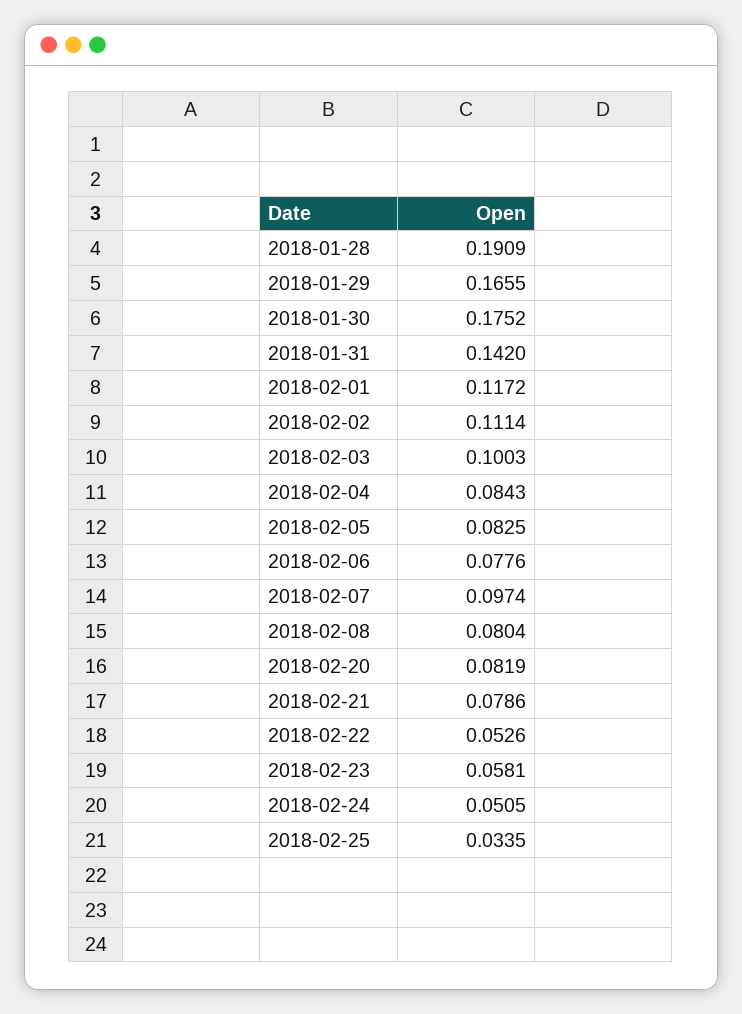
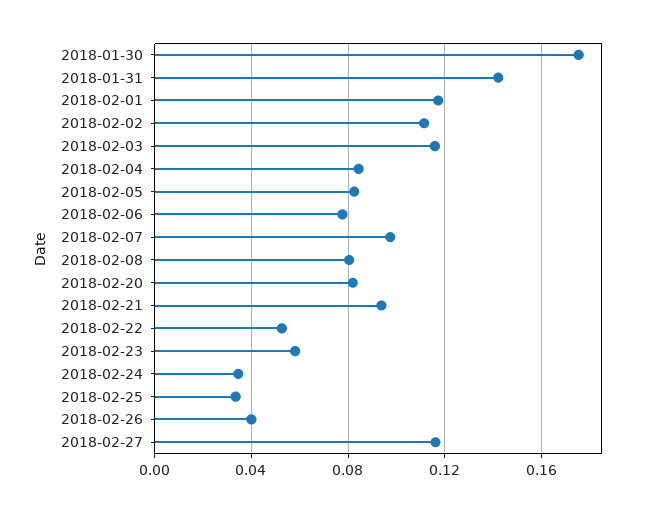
2018-01-28: 0.1909 -> none
2018-01-29: 0.1655 -> none
2018-02-03: 0.1003 -> 0.115
2018-02-21: 0.0786 -> 0.095
2018-02-24: 0.0505 -> 0.035
2018-02-26: none -> 0.04
2018-02-27: none -> 0.115

